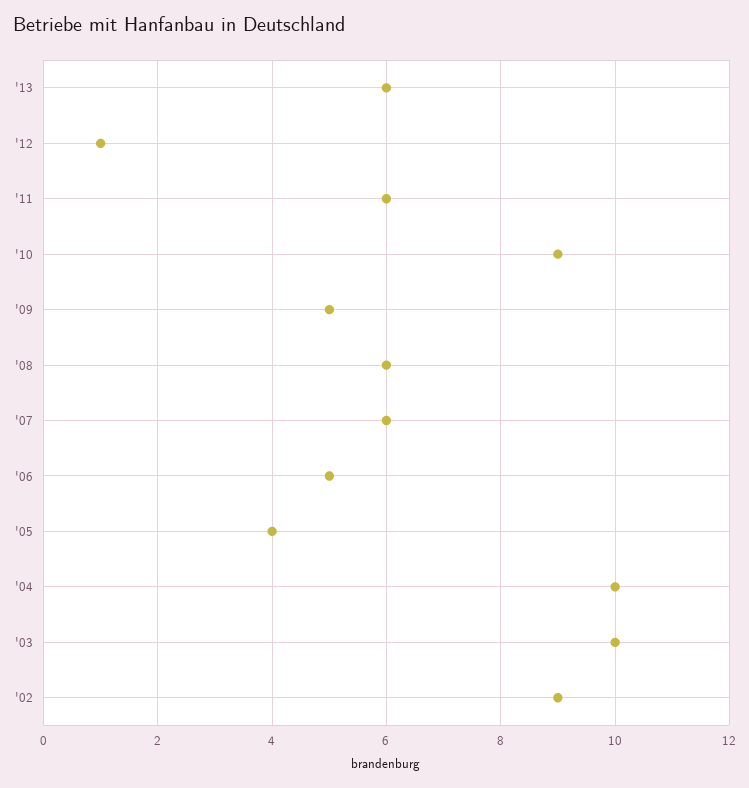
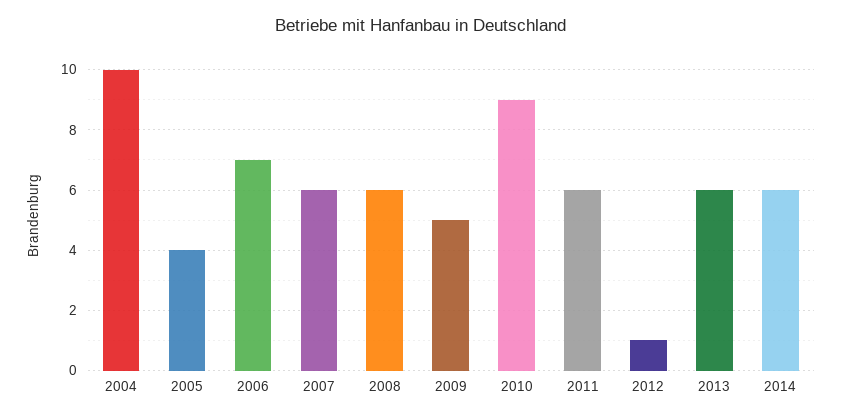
'06: 5 -> 7
'03: 10 -> none
'02: 9 -> none
2014: none -> 6

